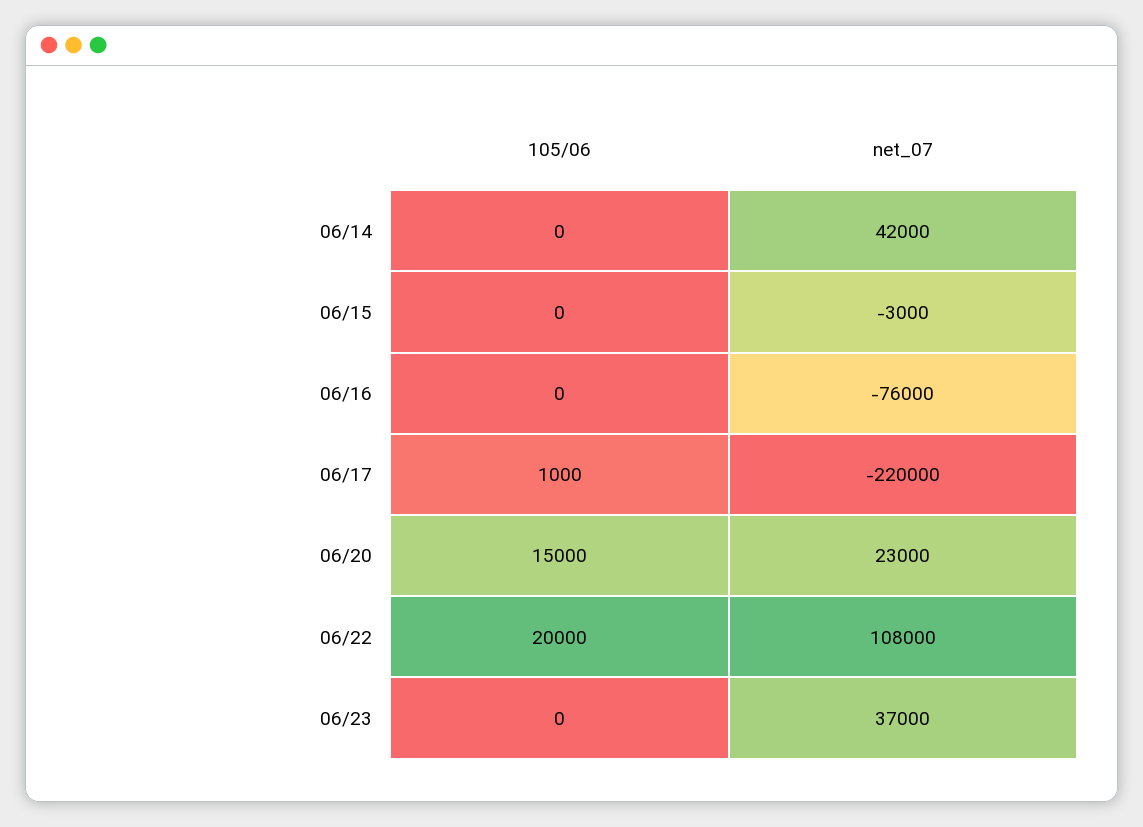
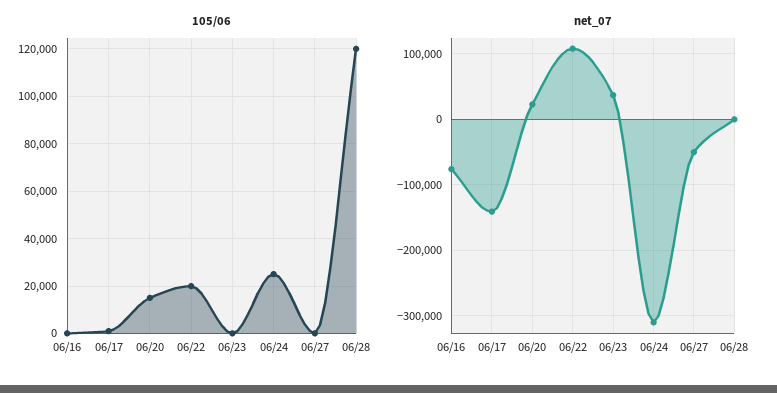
105/06, 06/14: 0 -> none
net_07, 06/14: 42000 -> none
105/06, 06/15: 0 -> none
net_07, 06/15: -3000 -> none
net_07, 06/17: -220000 -> -140000
105/06, 06/24: none -> 25000
105/06, 06/27: none -> 0
105/06, 06/28: none -> 120000
net_07, 06/24: none -> -310000
net_07, 06/27: none -> -50000
net_07, 06/28: none -> 0

